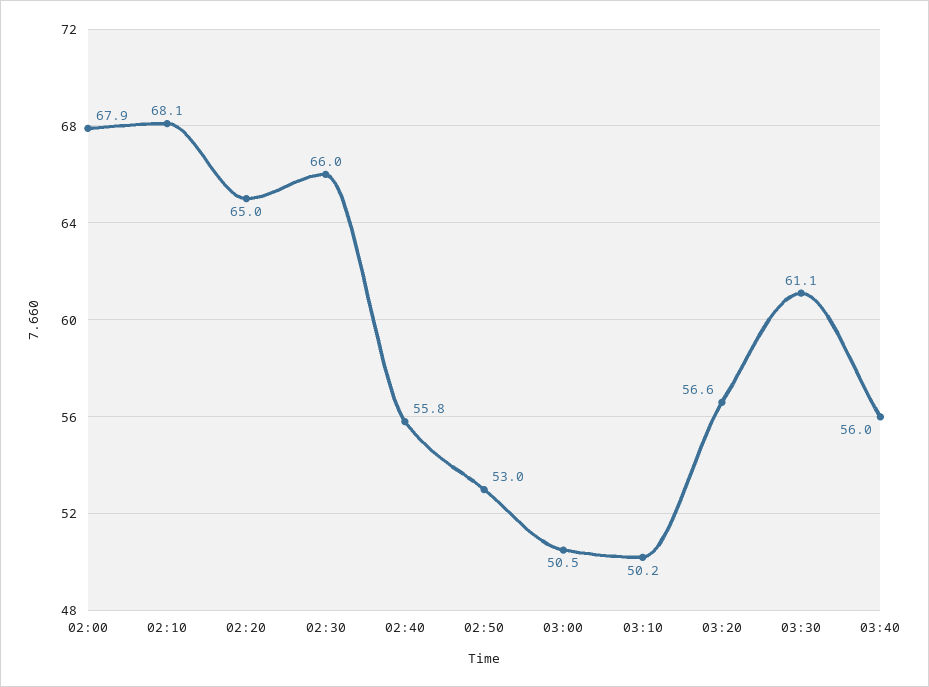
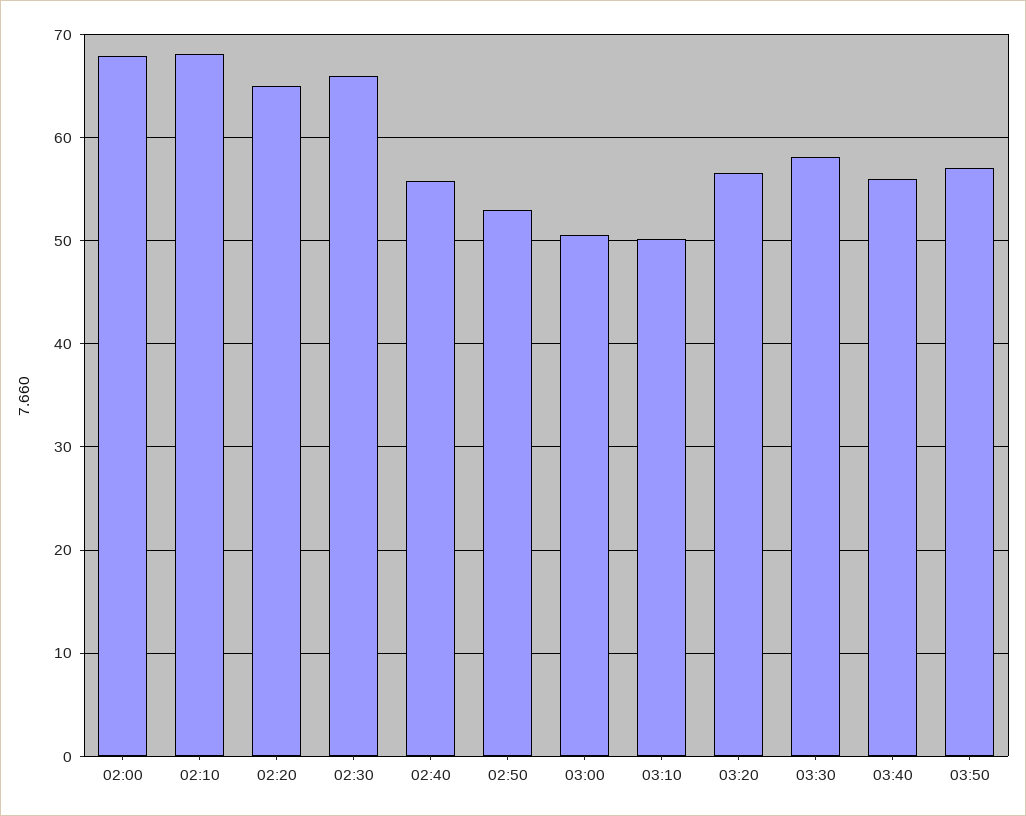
03:30: 61.1 -> 58
03:50: none -> 57

